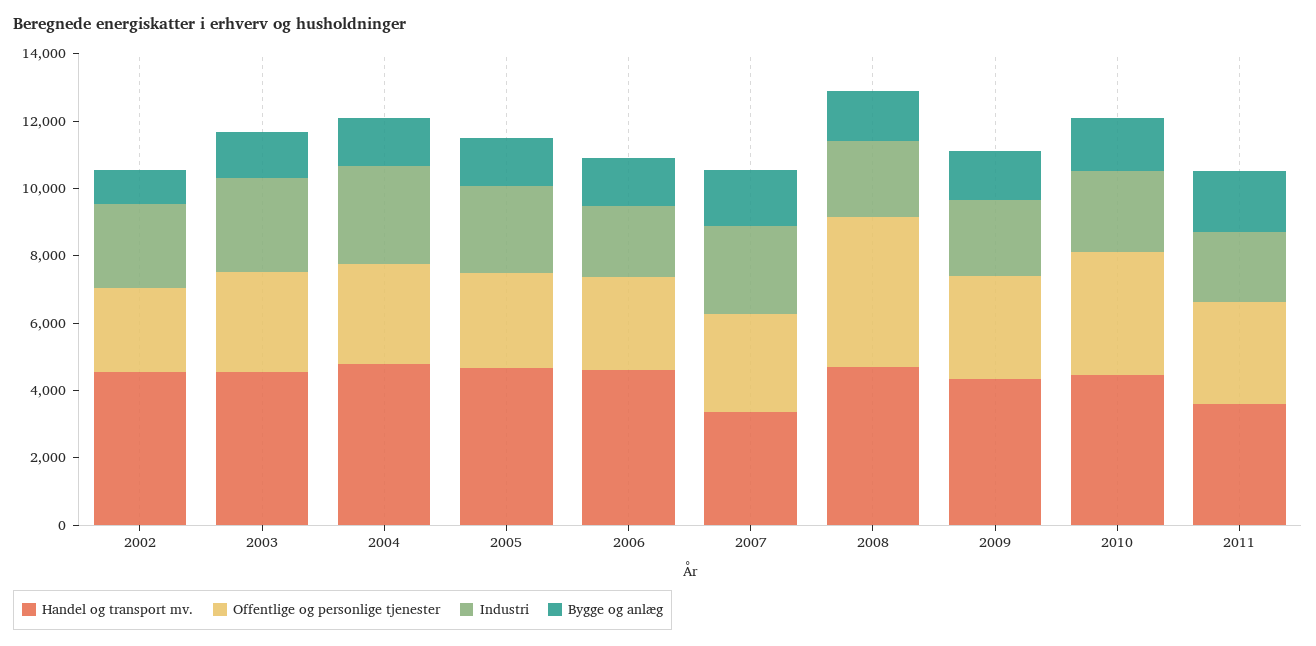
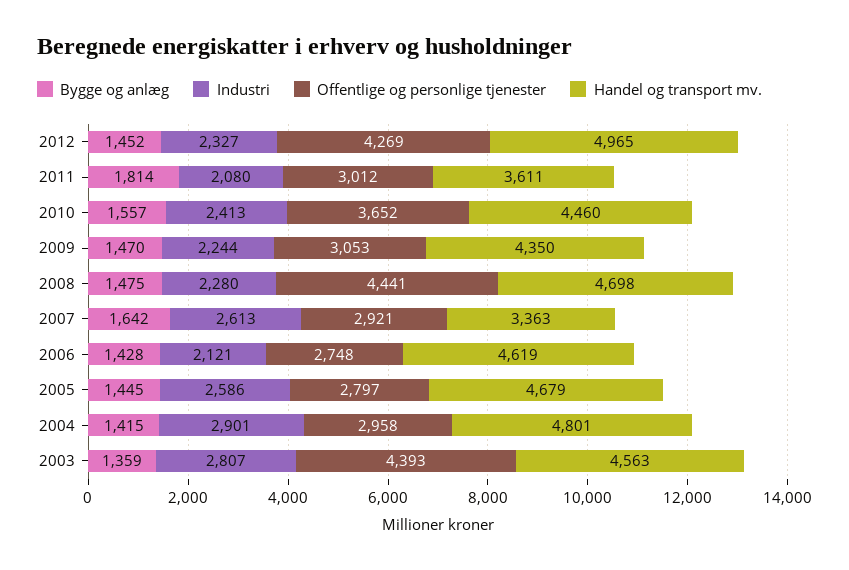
Handel og transport mv., 2002: 4500 -> none
Offentlige og personlige tjenester, 2002: 2500 -> none
Industri, 2002: 2500 -> none
Bygge og anlæg, 2002: 1000 -> none
Offentlige og personlige tjenester, 2003: 3000 -> 4393
Bygge og anlæg, 2012: none -> 1452
Industri, 2012: none -> 2327
Offentlige og personlige tjenester, 2012: none -> 4269
Handel og transport mv., 2012: none -> 4965

